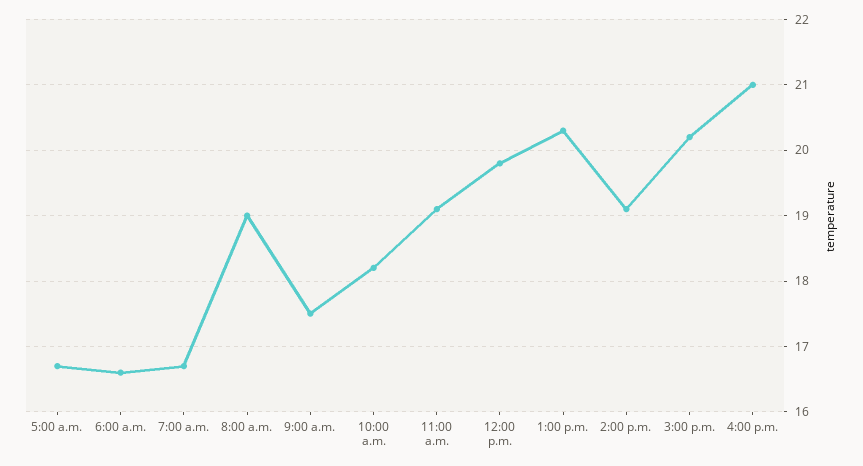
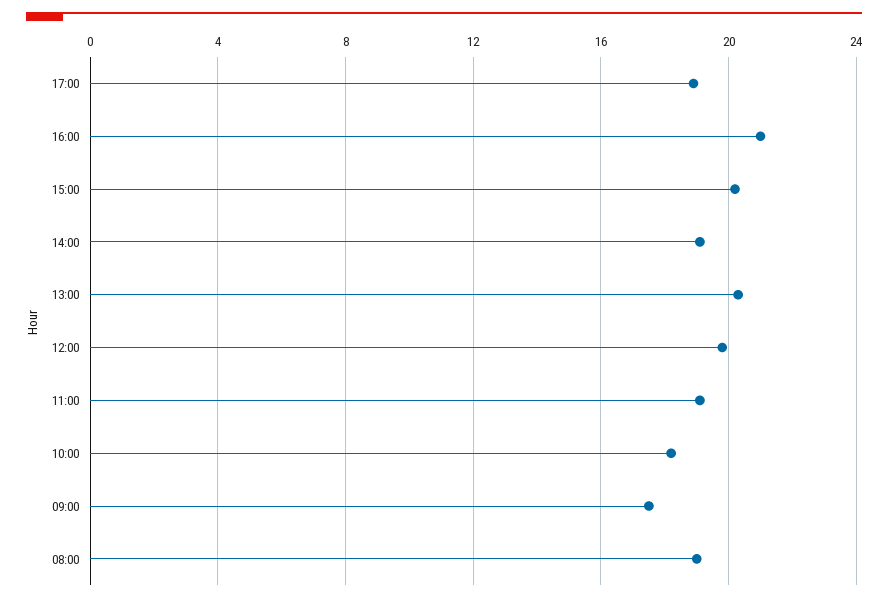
5:00 a.m.: 16.7 -> none
6:00 a.m.: 16.6 -> none
7:00 a.m.: 16.7 -> none
17:00: none -> 19

